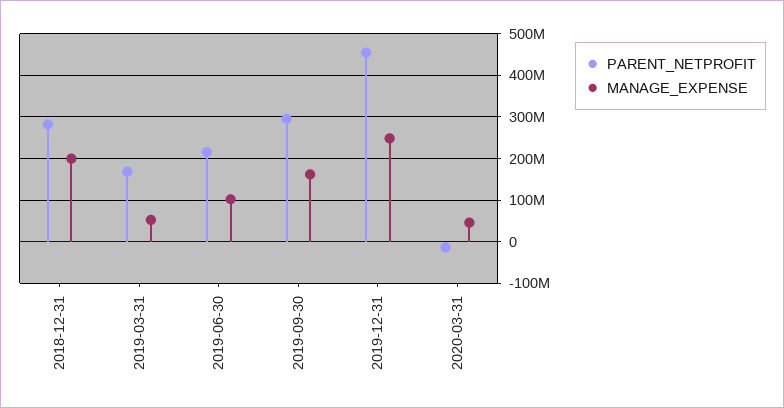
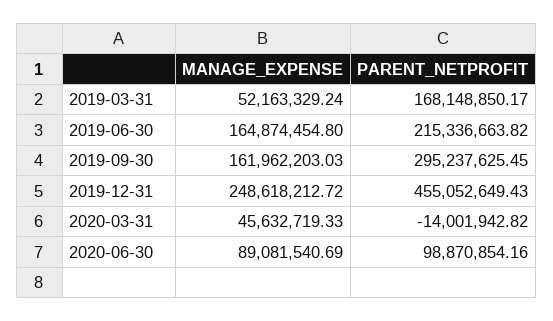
PARENT_NETPROFIT, 2018-12-31: 280000000 -> none
MANAGE_EXPENSE, 2018-12-31: 200000000 -> none
MANAGE_EXPENSE, 2019-06-30: 100000000 -> 164874454.8
MANAGE_EXPENSE, 2020-06-30: none -> 89081540.69
PARENT_NETPROFIT, 2020-06-30: none -> 98870854.16

